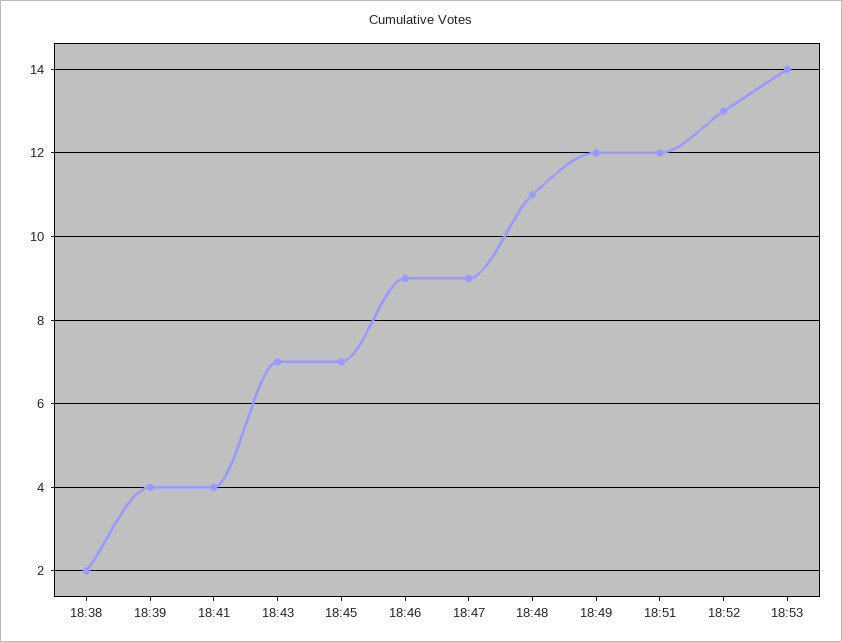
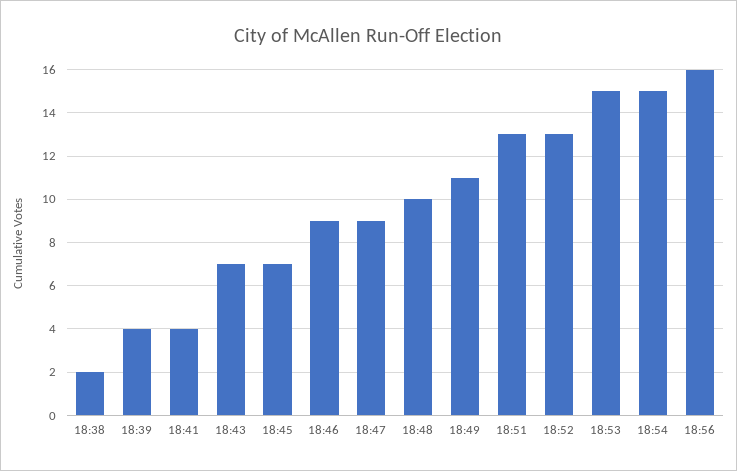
18:48: 11 -> 10
18:49: 12 -> 11
18:51: 12 -> 13
18:53: 14 -> 15
18:54: none -> 15
18:56: none -> 16

